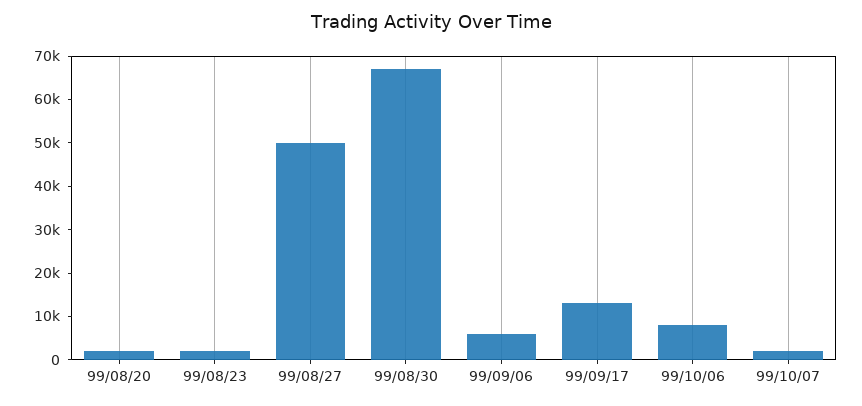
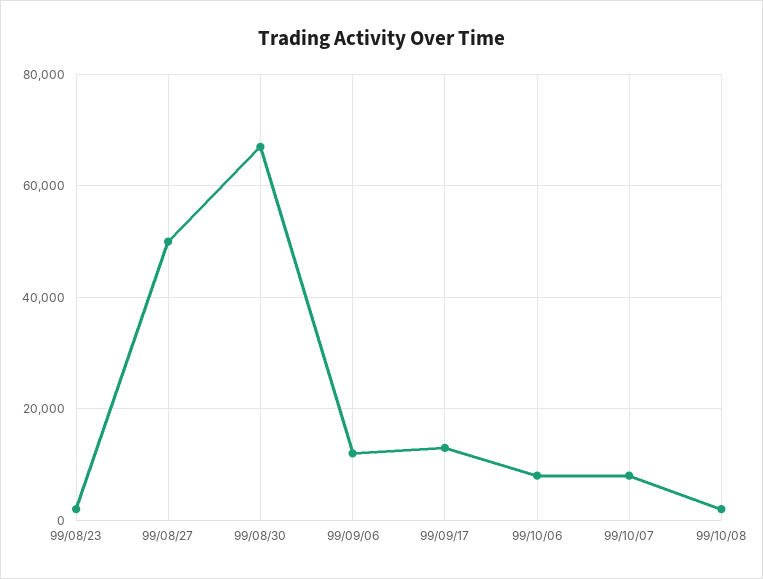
99/08/20: 2000 -> none
99/09/06: 6000 -> 12000
99/10/07: 2000 -> 8000
99/10/08: none -> 2000

